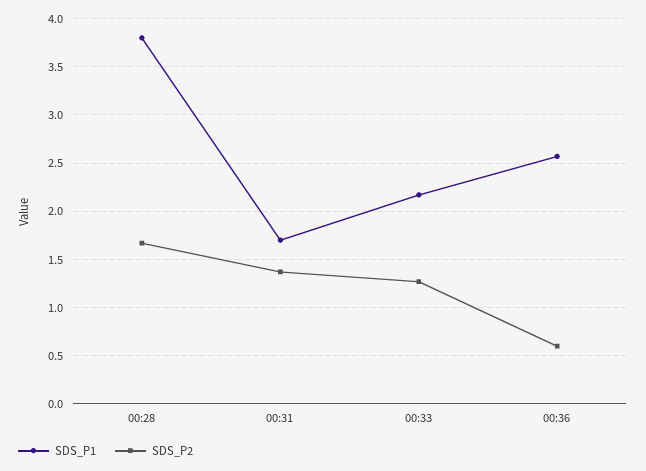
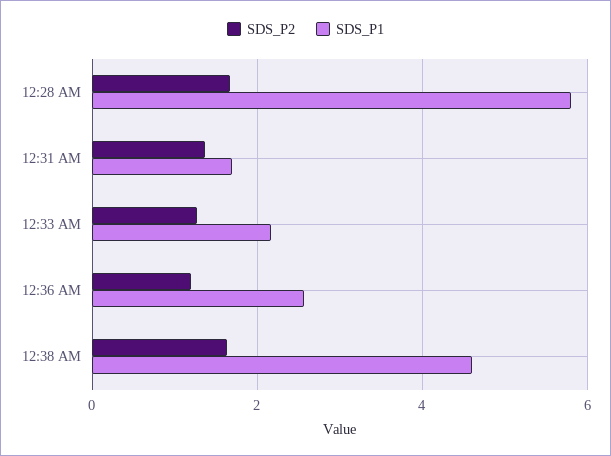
SDS_P1, 00:28: 3.8 -> 5.8
SDS_P2, 00:36: 0.6 -> 1.2
SDS_P2, 12:38 AM: none -> 1.6
SDS_P1, 12:38 AM: none -> 4.6

